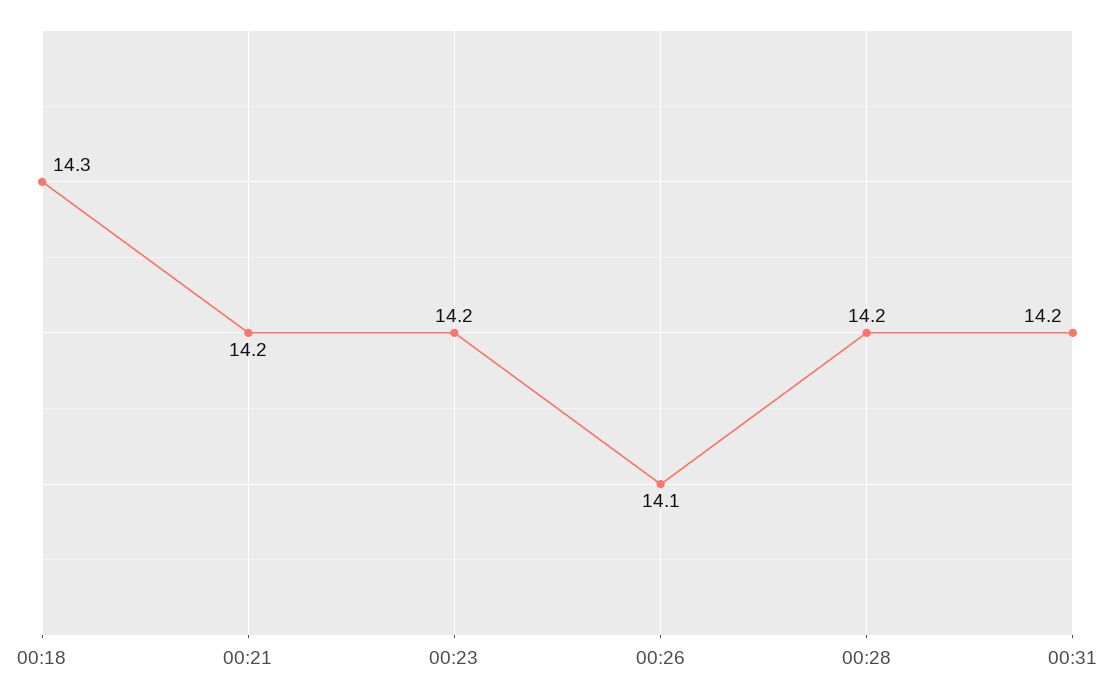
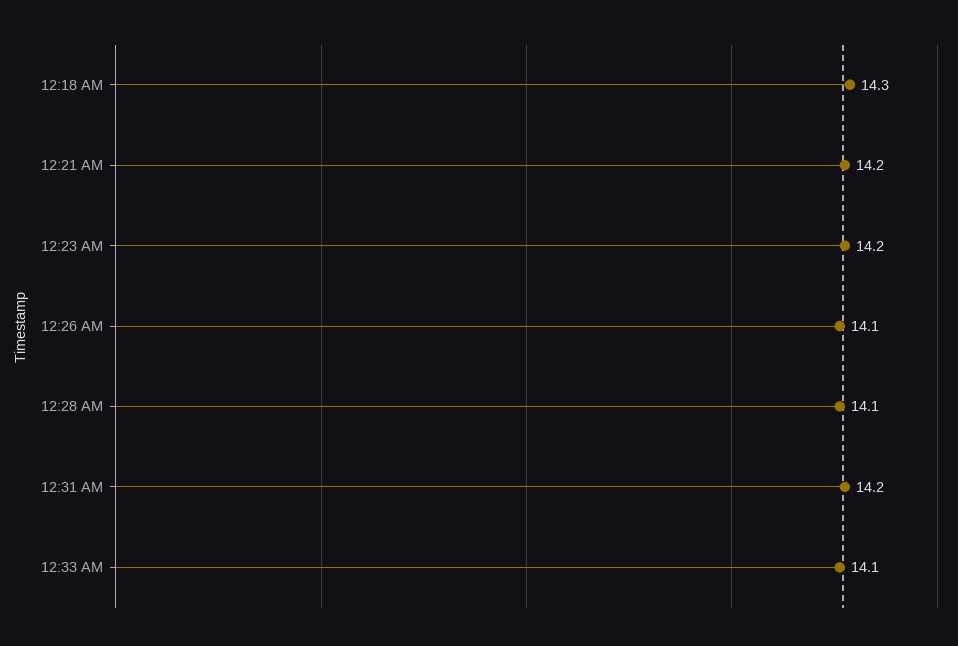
00:28: 14.2 -> 14.1
12:33 AM: none -> 14.1

